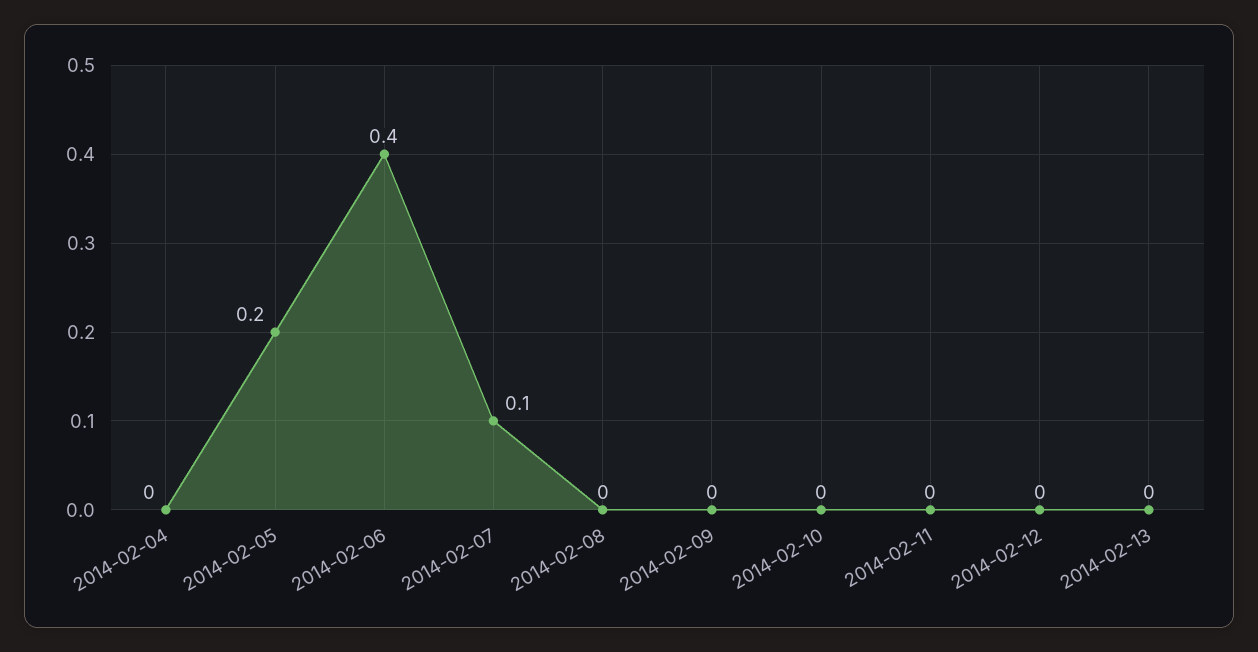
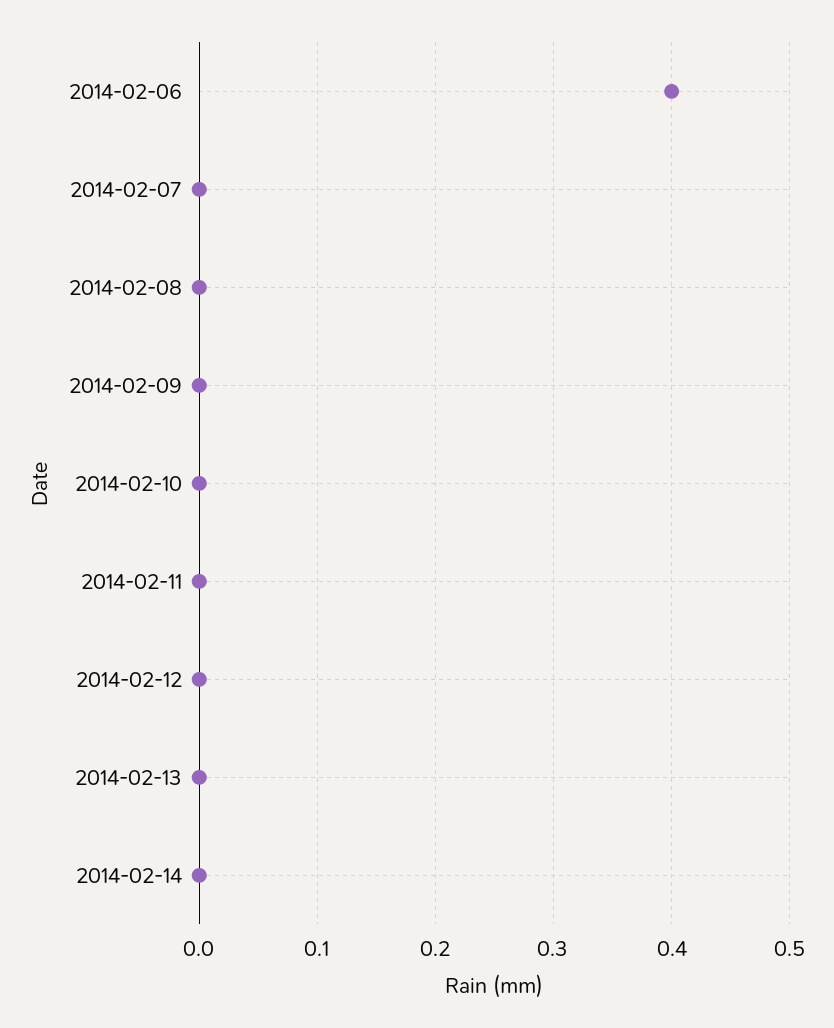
2014-02-04: 0 -> none
2014-02-05: 0.2 -> none
2014-02-07: 0.1 -> 0
2014-02-14: none -> 0

